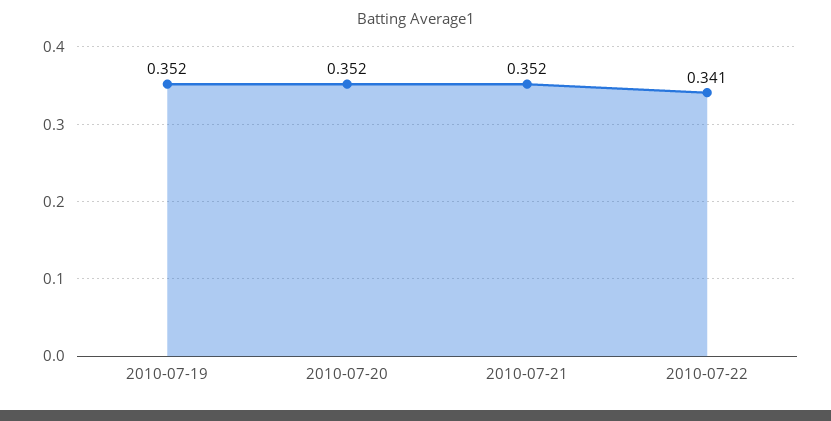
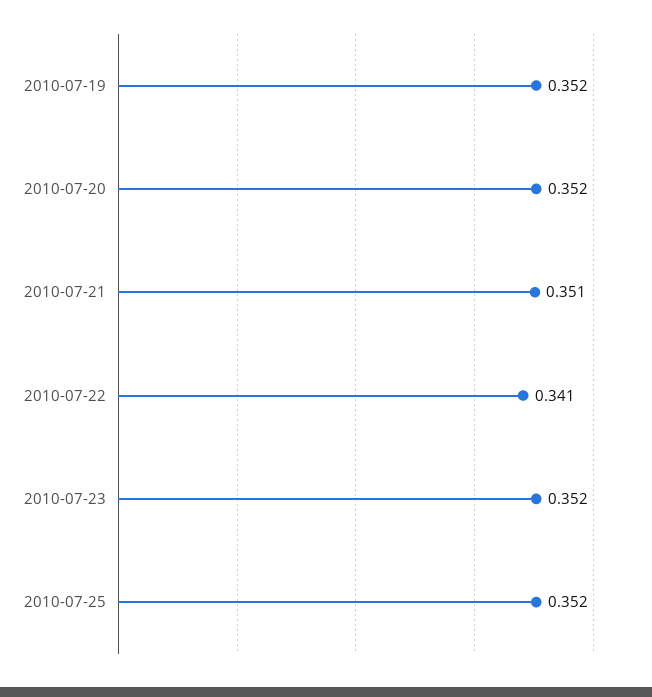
2010-07-21: 0.352 -> 0.351
2010-07-23: none -> 0.352
2010-07-25: none -> 0.352

